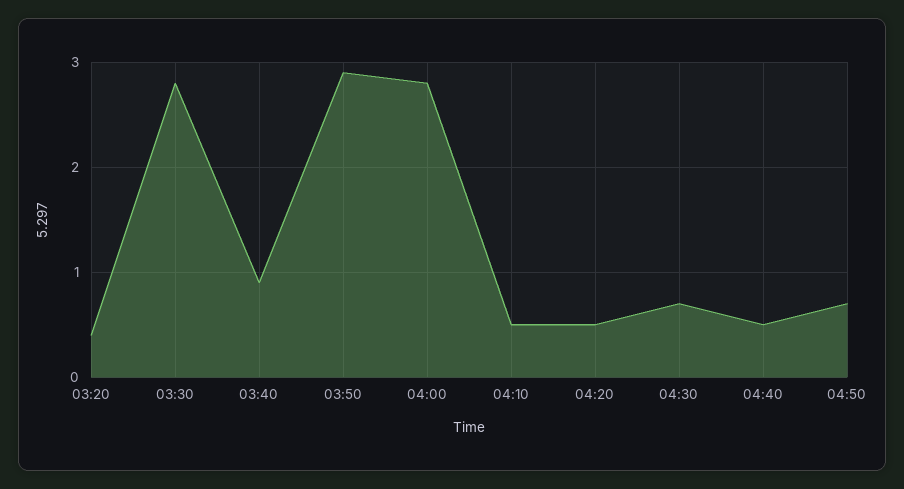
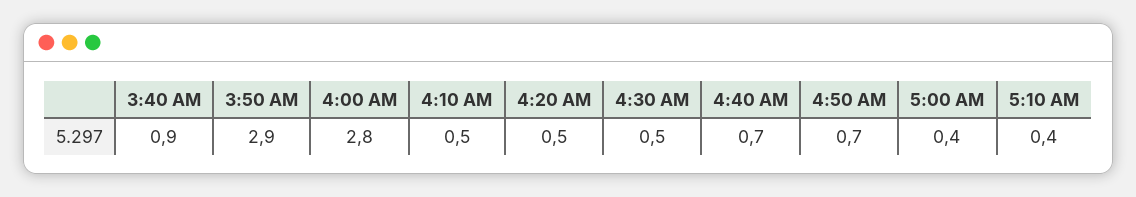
03:20: 0.4 -> none
03:30: 2.8 -> none
04:30: 0.7 -> 0.5
04:40: 0.5 -> 0.7
5:00 AM: none -> 0.4
5:10 AM: none -> 0.4

